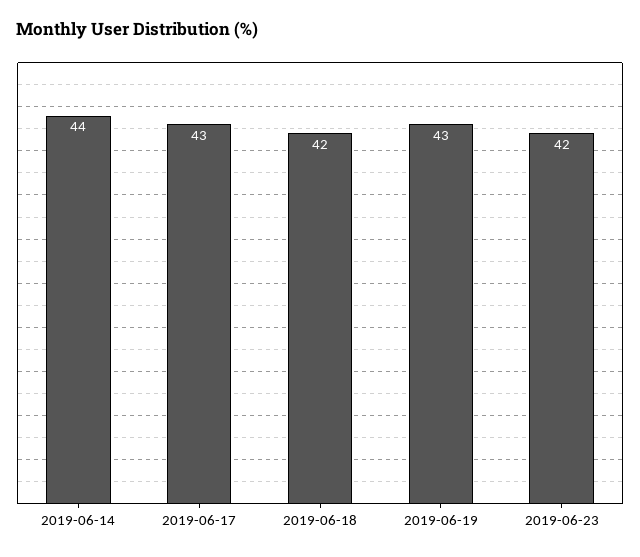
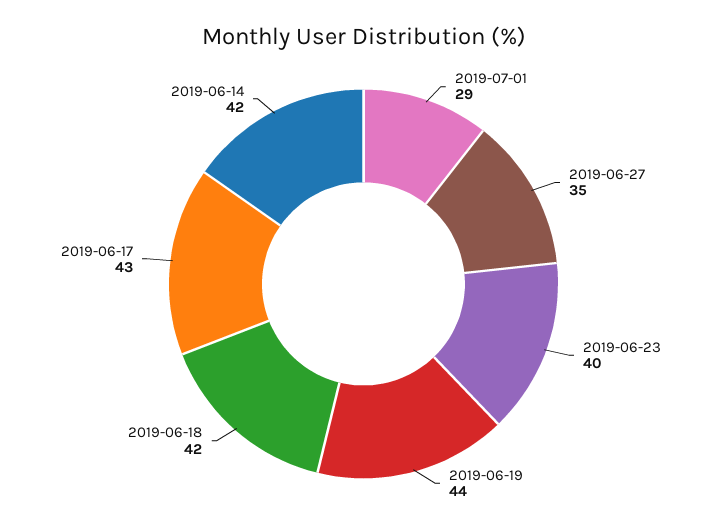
2019-06-14: 44 -> 42
2019-06-19: 43 -> 44
2019-06-23: 42 -> 40
2019-07-01: none -> 29
2019-06-27: none -> 35

